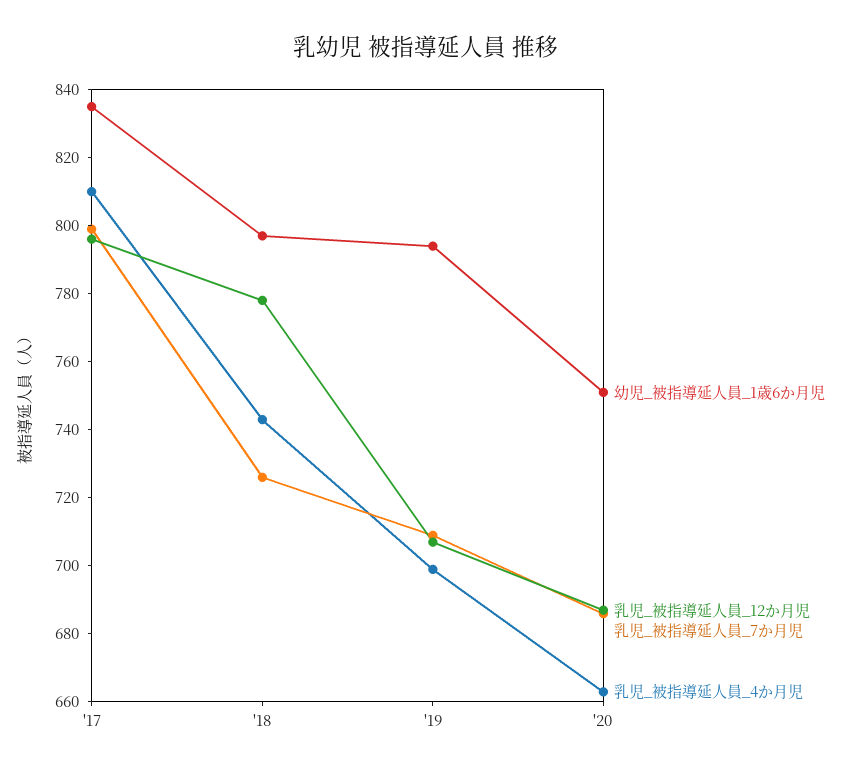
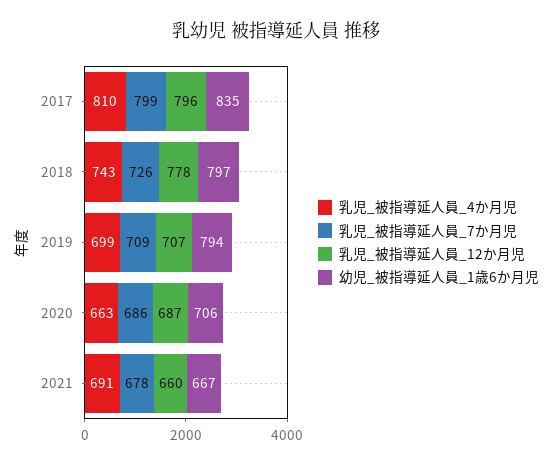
幼児_被指導延人員_1歳6か月児, '20: 750 -> 706
乳児_被指導延人員_4か月児, 2021: none -> 691
乳児_被指導延人員_7か月児, 2021: none -> 678
乳児_被指導延人員_12か月児, 2021: none -> 660
幼児_被指導延人員_1歳6か月児, 2021: none -> 667

